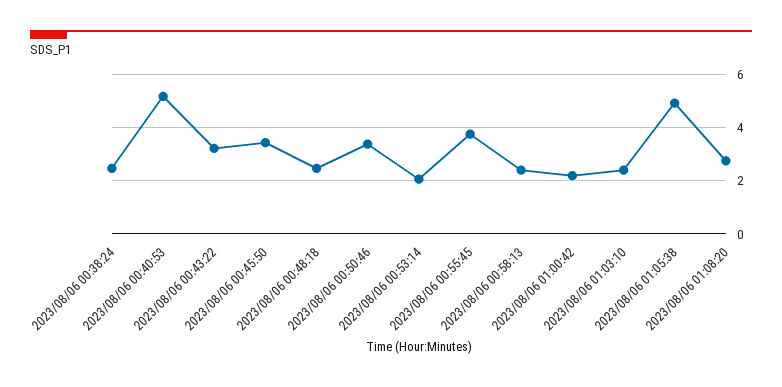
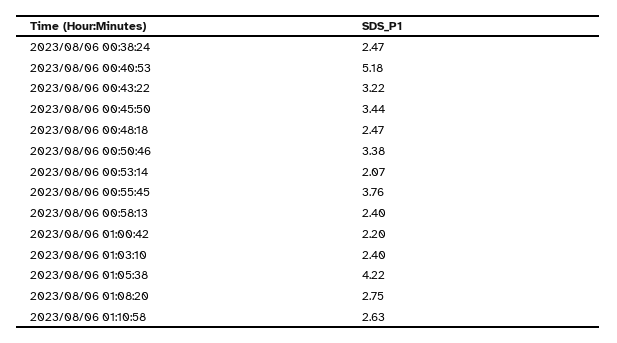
2023/08/06 01:05:38: 5 -> 4.22
2023/08/06 01:10:58: none -> 2.63

